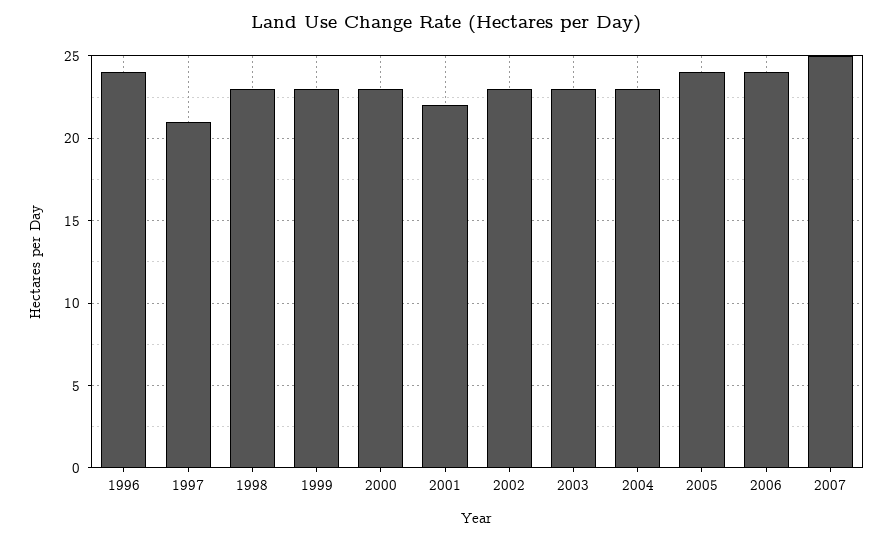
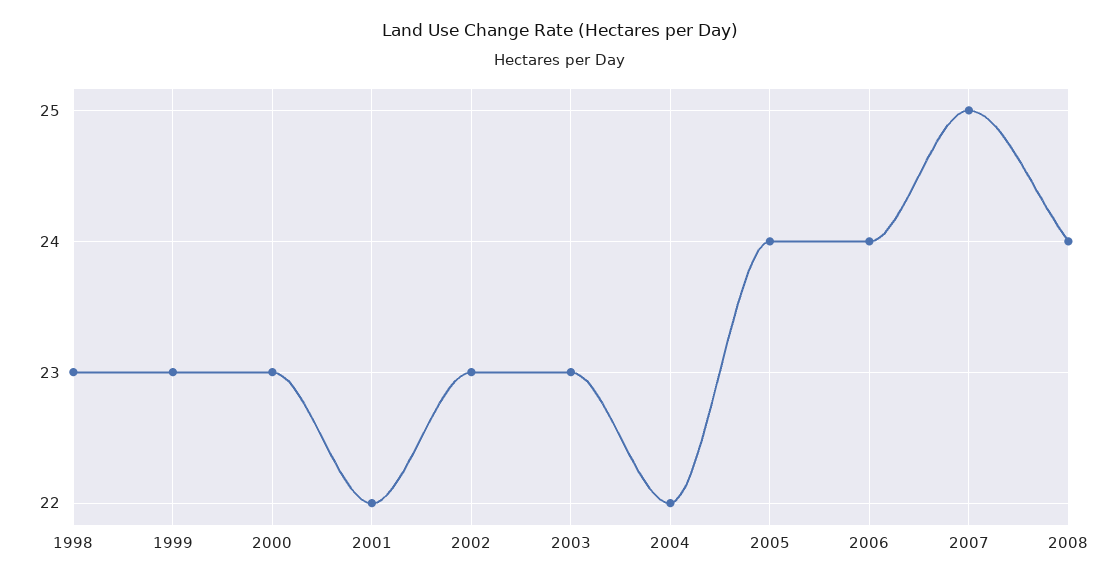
1996: 24 -> none
1997: 21 -> none
2004: 23 -> 22
2008: none -> 24

